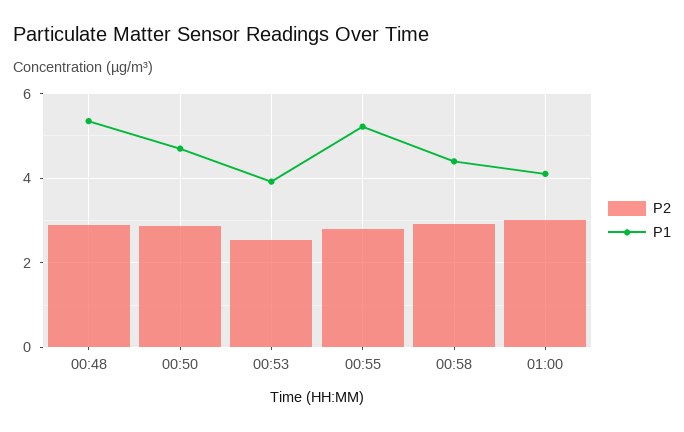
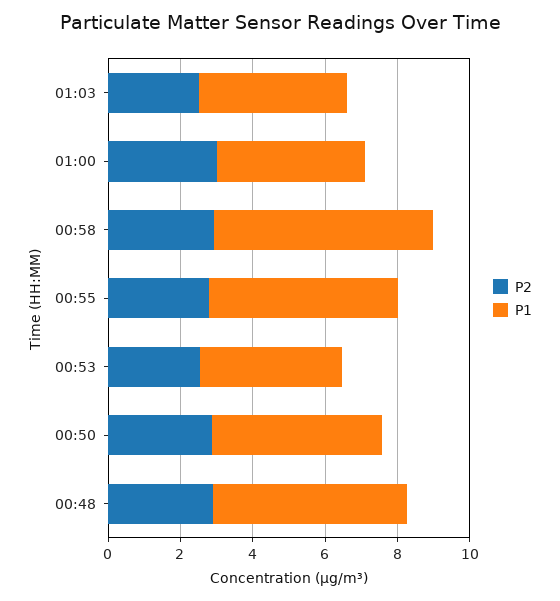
P1, 00:58: 4.4 -> 6
P2, 01:03: none -> 2.5
P1, 01:03: none -> 4

